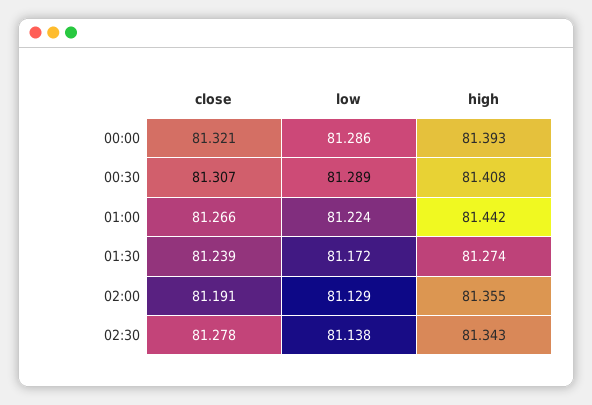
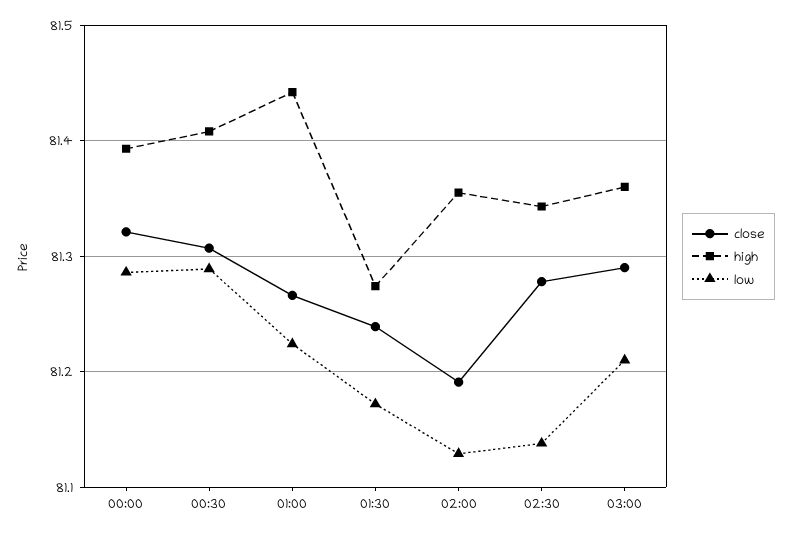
close, 03:00: none -> 81.29
high, 03:00: none -> 81.36
low, 03:00: none -> 81.21

